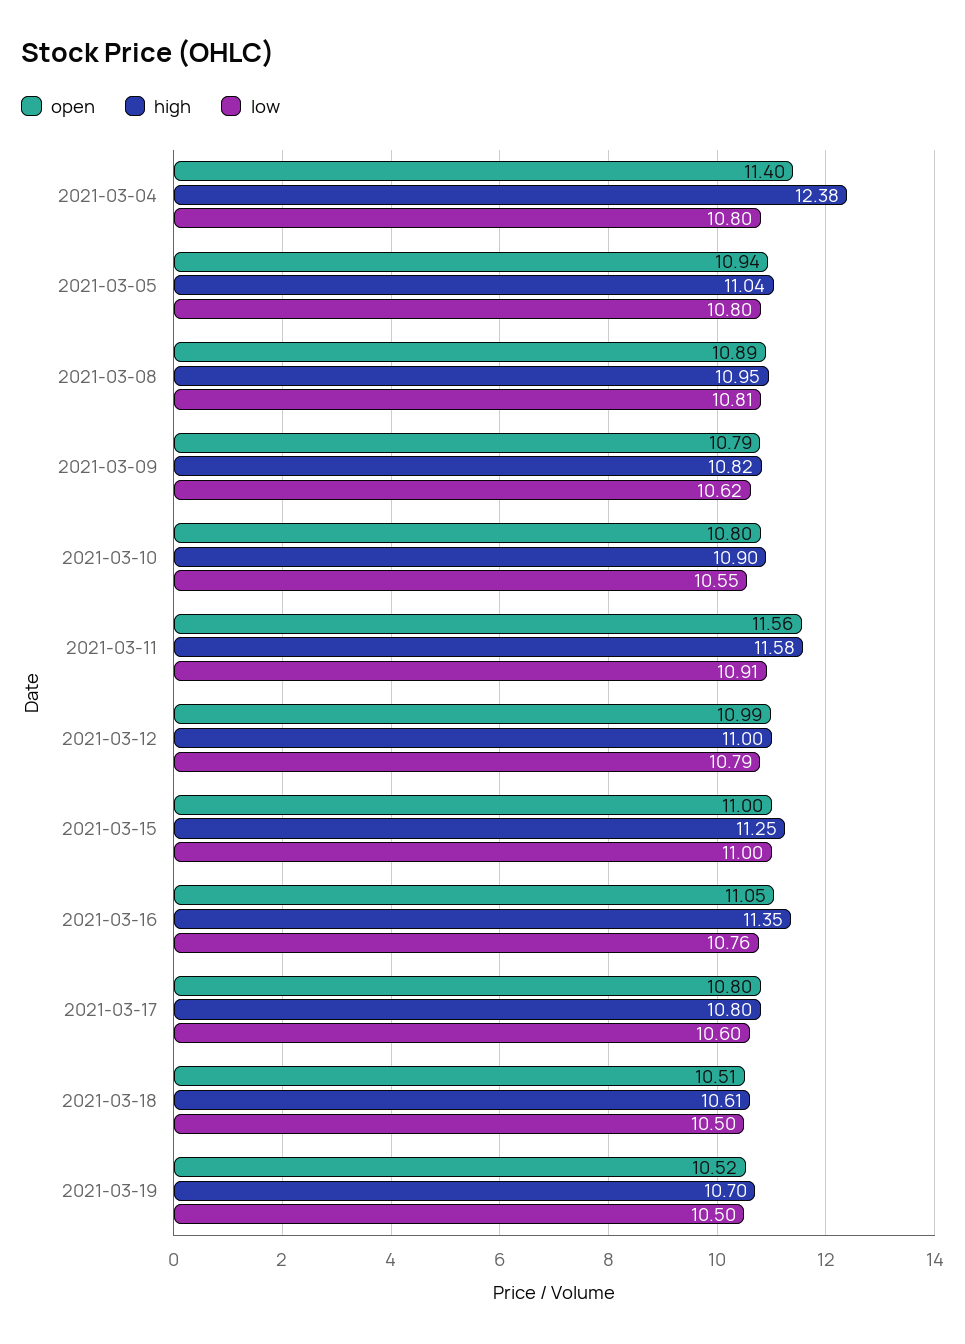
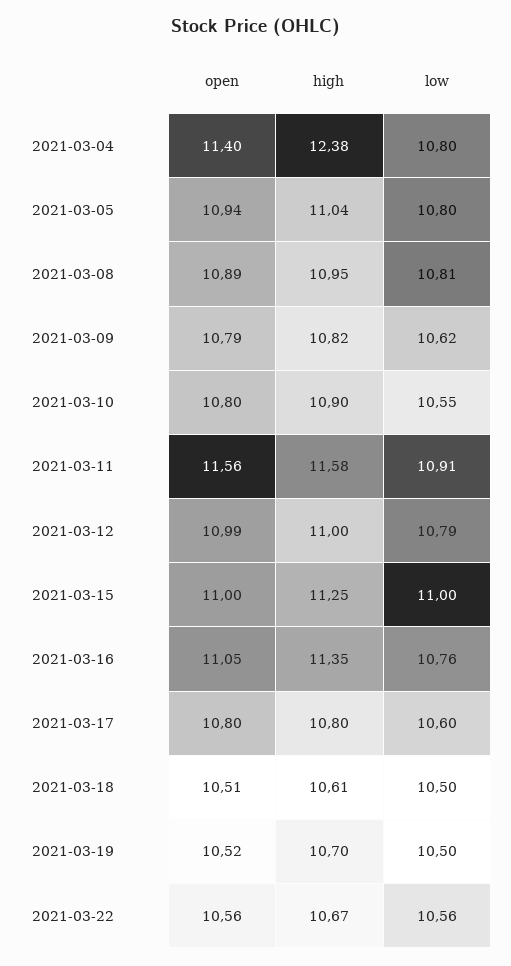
open, 2021-03-22: none -> 10.56
high, 2021-03-22: none -> 10.67
low, 2021-03-22: none -> 10.56

